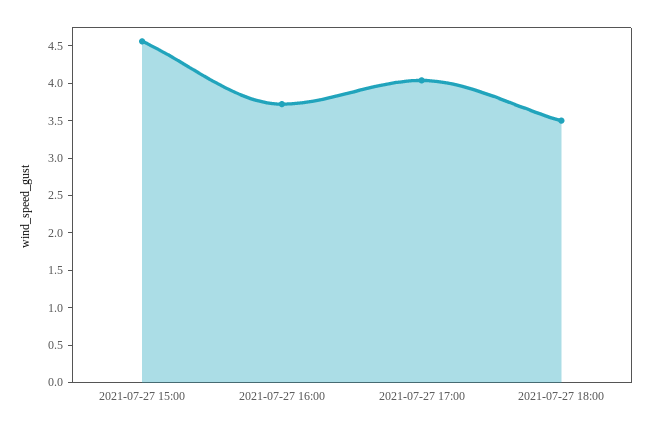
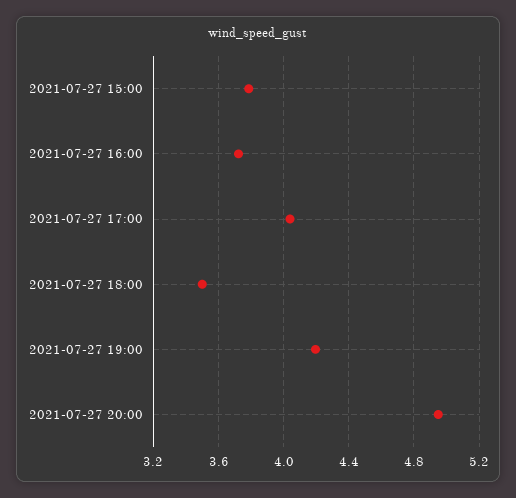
2021-07-27 15:00: 4.5 -> 3.8
2021-07-27 19:00: none -> 4.2
2021-07-27 20:00: none -> 4.95

